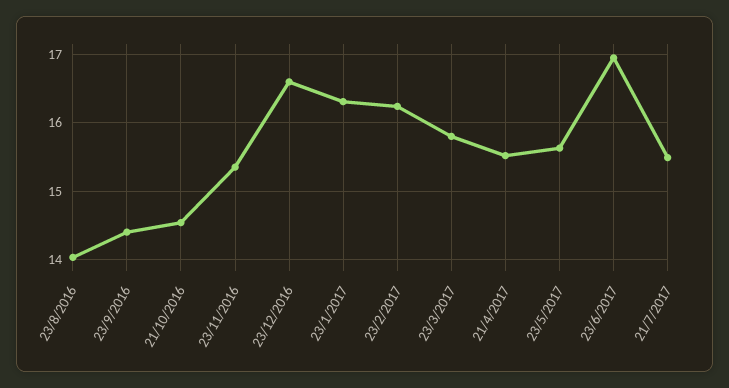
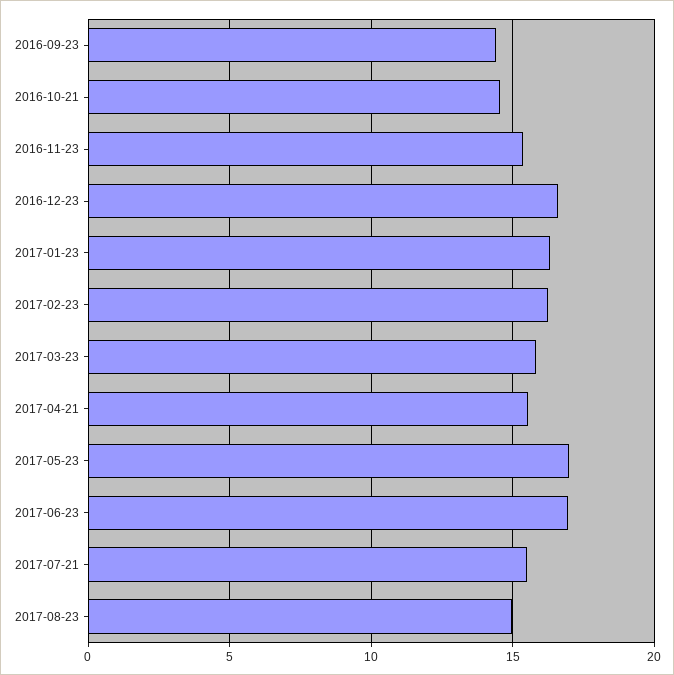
23/8/2016: 14 -> none
23/5/2017: 15.6 -> 17
2017-08-23: none -> 15

